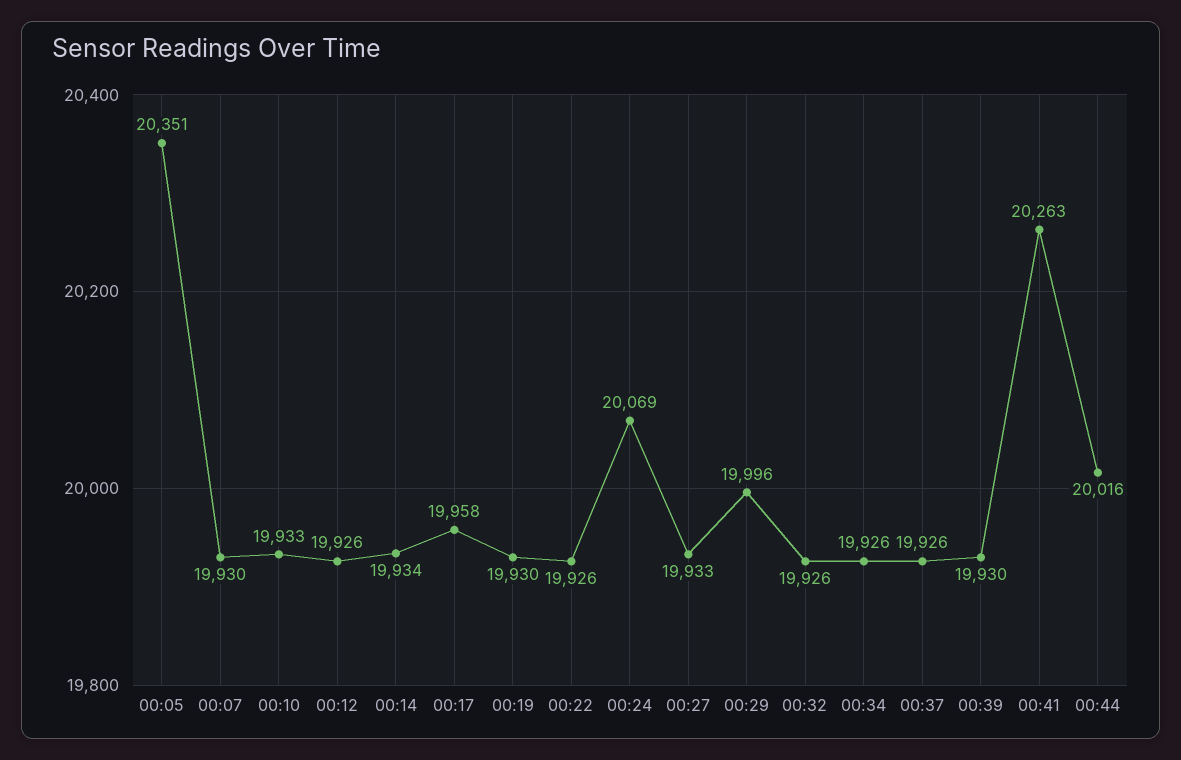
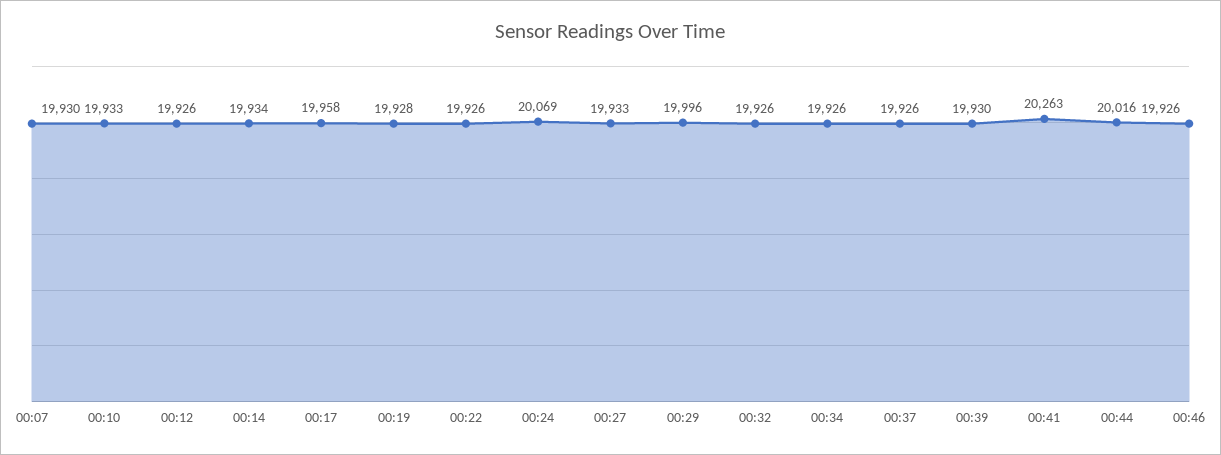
00:05: 20351 -> none
00:19: 19930 -> 19928
00:46: none -> 19926

